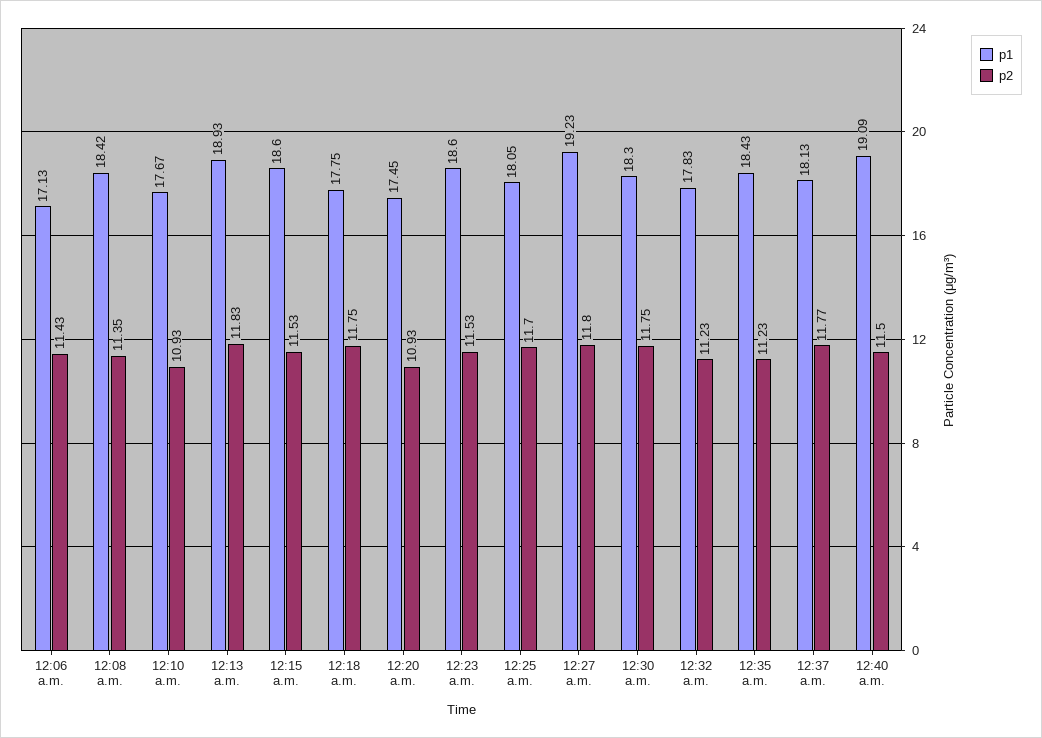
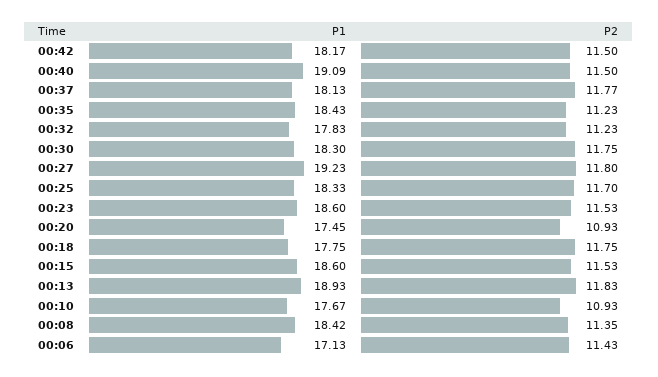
p1, 12:25 a.m.: 18.05 -> 18.33
p1, 00:42: none -> 18.17
p2, 00:42: none -> 11.5

